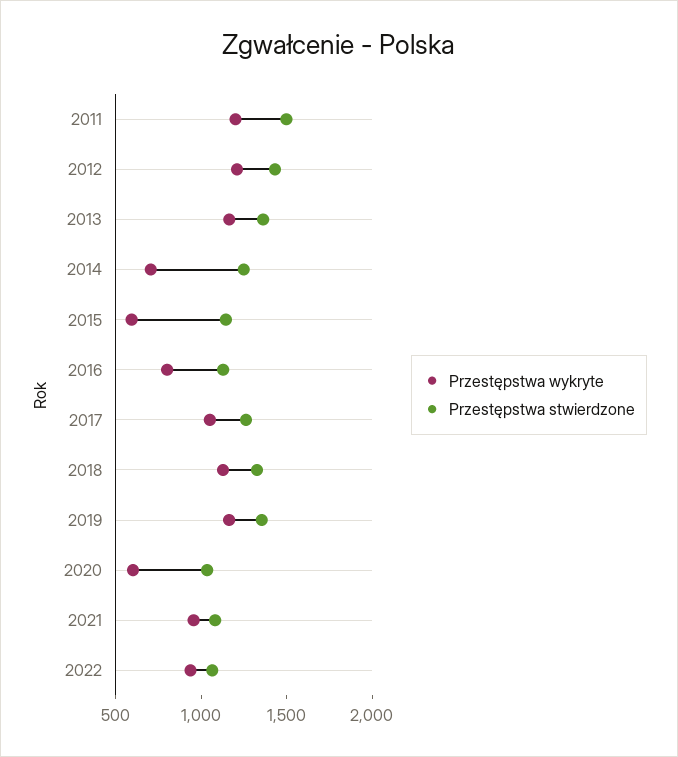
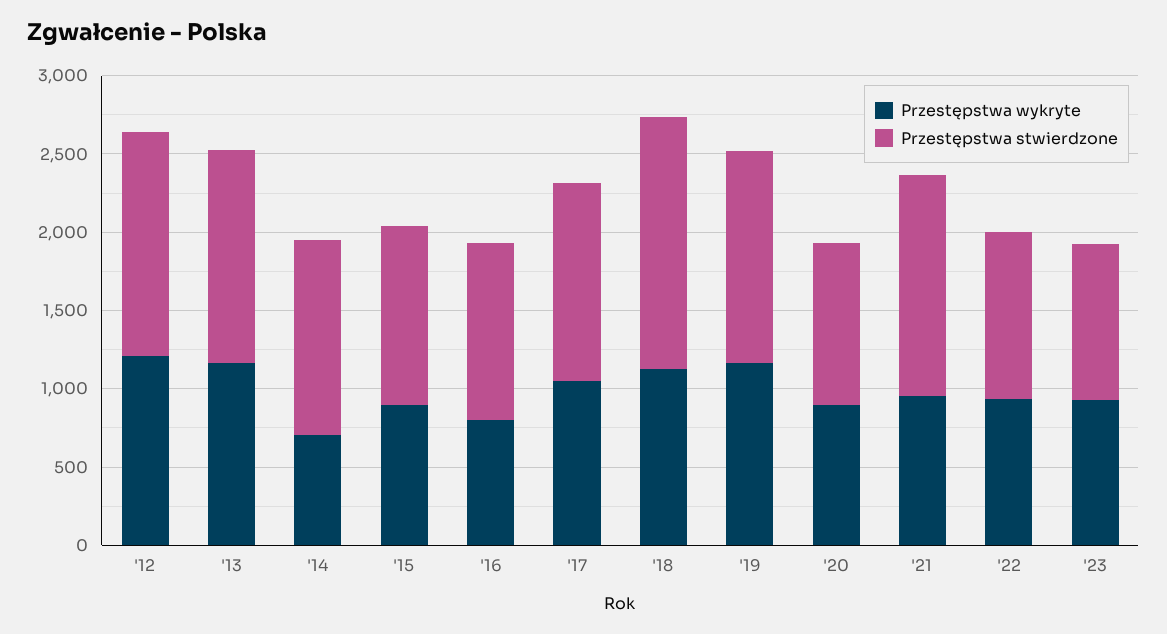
Przestępstwa wykryte, 2011: 1200 -> none
Przestępstwa stwierdzone, 2011: 1500 -> none
Przestępstwa wykryte, 2015: 600 -> 900
Przestępstwa stwierdzone, 2018: 1300 -> 1600
Przestępstwa wykryte, 2020: 600 -> 900
Przestępstwa stwierdzone, 2021: 1100 -> 1400
Przestępstwa wykryte, '23: none -> 900
Przestępstwa stwierdzone, '23: none -> 1000

